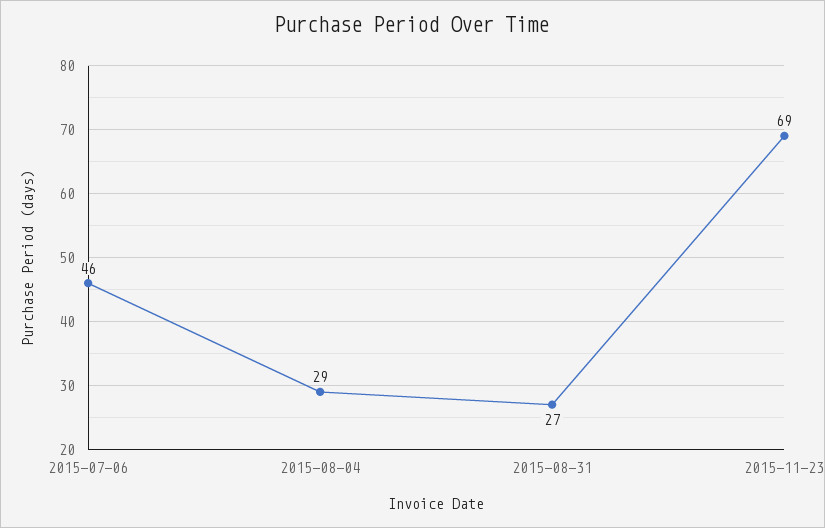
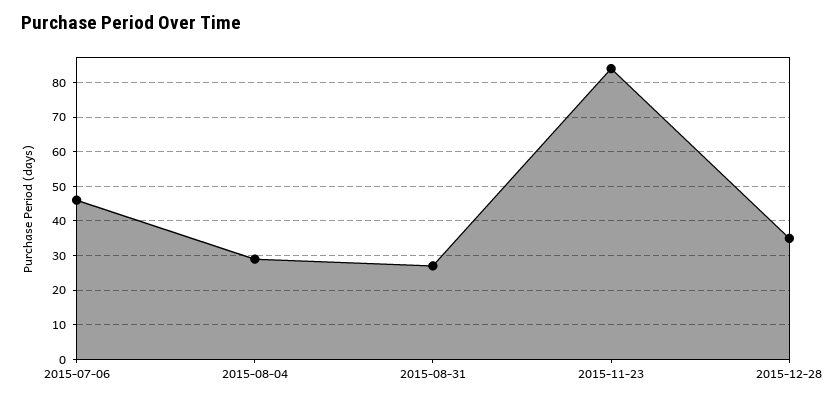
2015-11-23: 69 -> 85
2015-12-28: none -> 35

